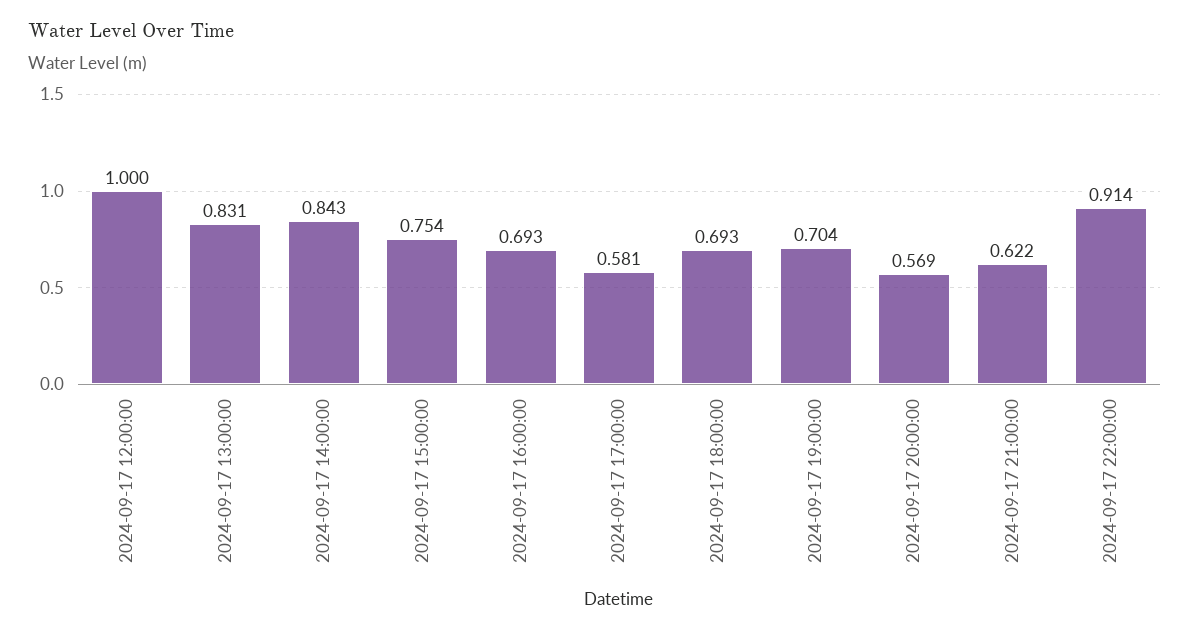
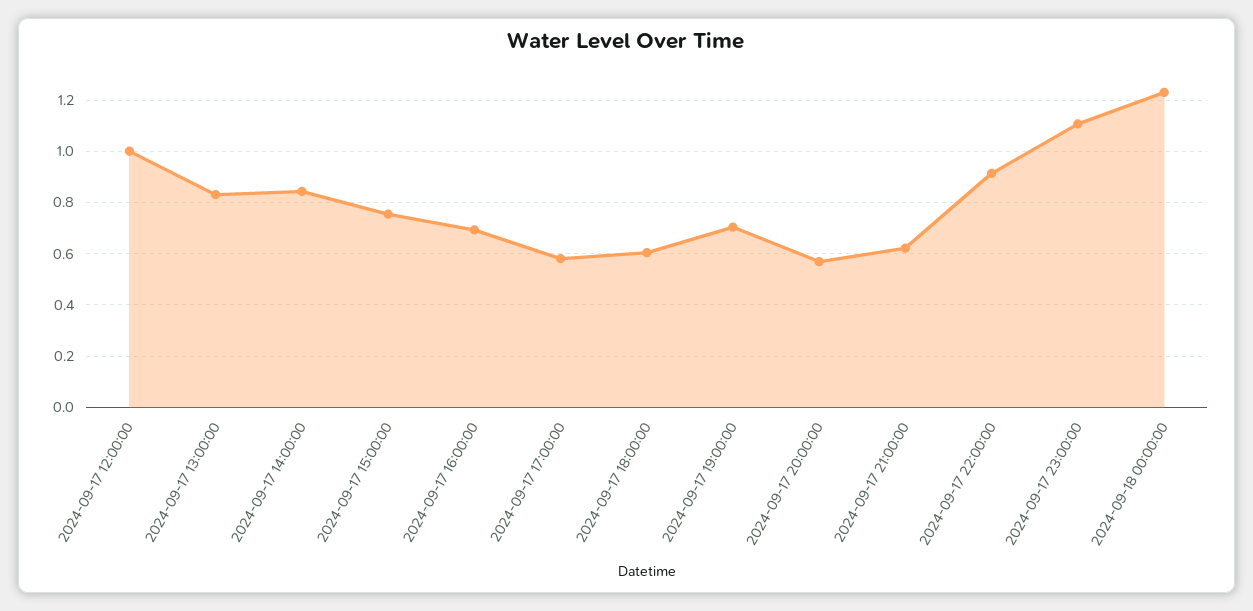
2024-09-17 18:00:00: 0.693 -> 0.6
2024-09-17 23:00:00: none -> 1.1
2024-09-18 00:00:00: none -> 1.225

